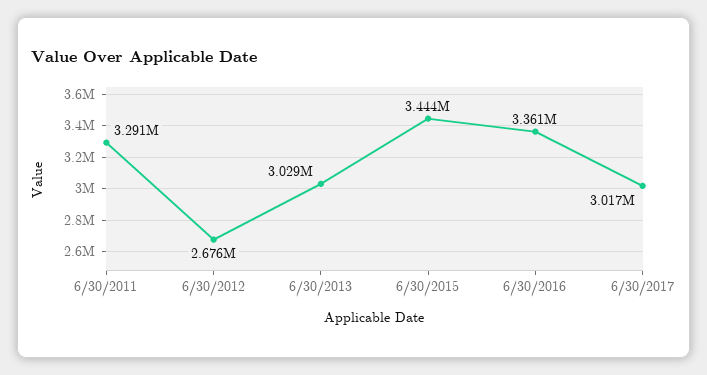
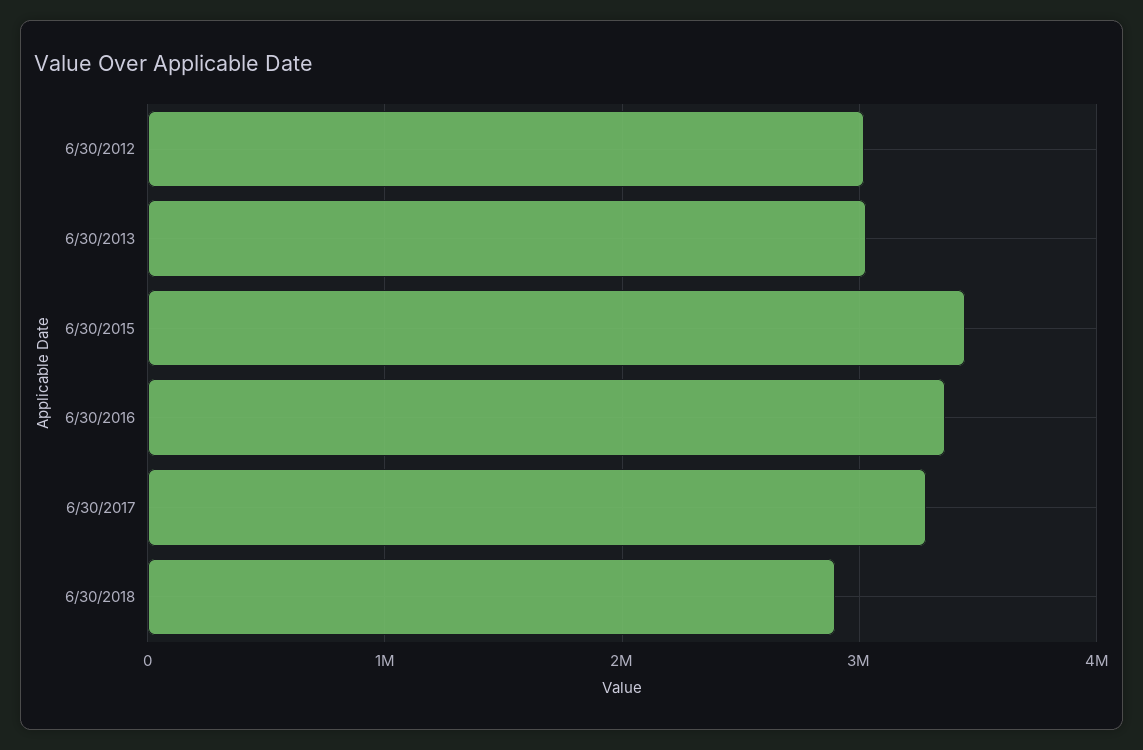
6/30/2011: 3291000 -> none
6/30/2012: 2676000 -> 3000000
6/30/2017: 3017000 -> 3300000
6/30/2018: none -> 2900000

